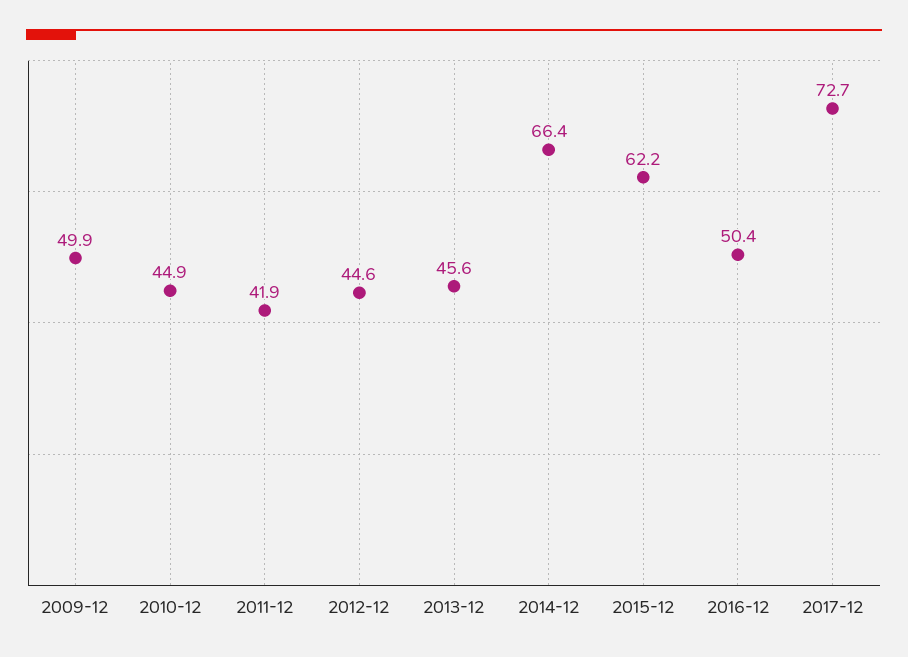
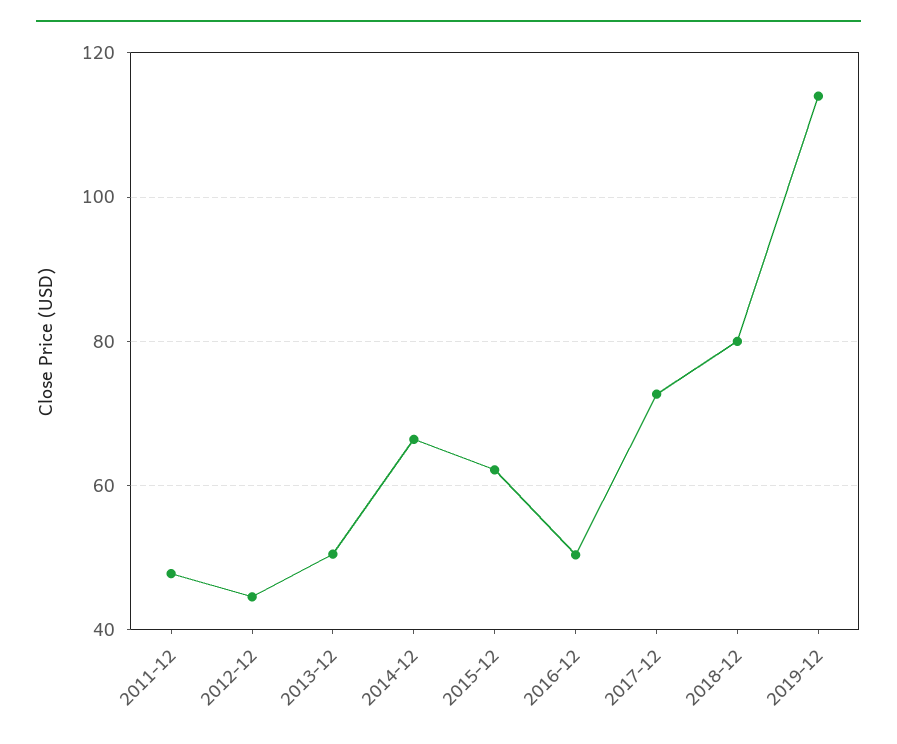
2009-12: 49.9 -> none
2010-12: 44.9 -> none
2011-12: 41.9 -> 48
2013-12: 45.6 -> 50
2018-12: none -> 80
2019-12: none -> 114

